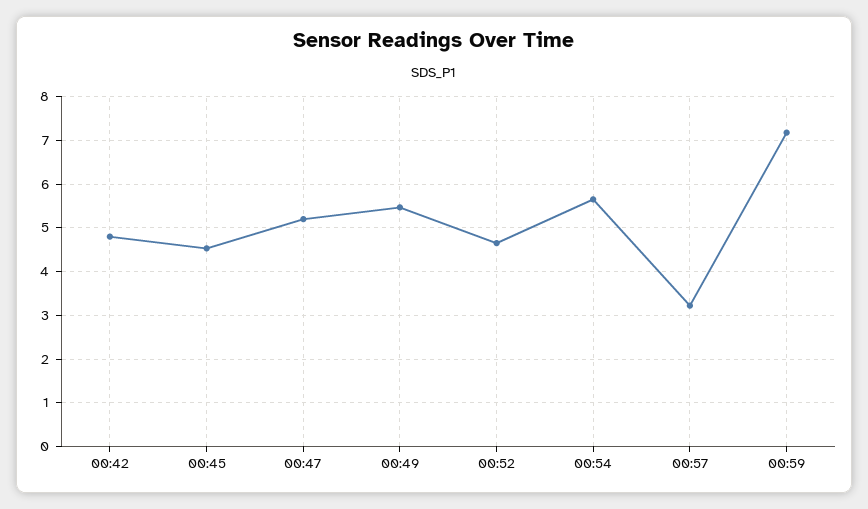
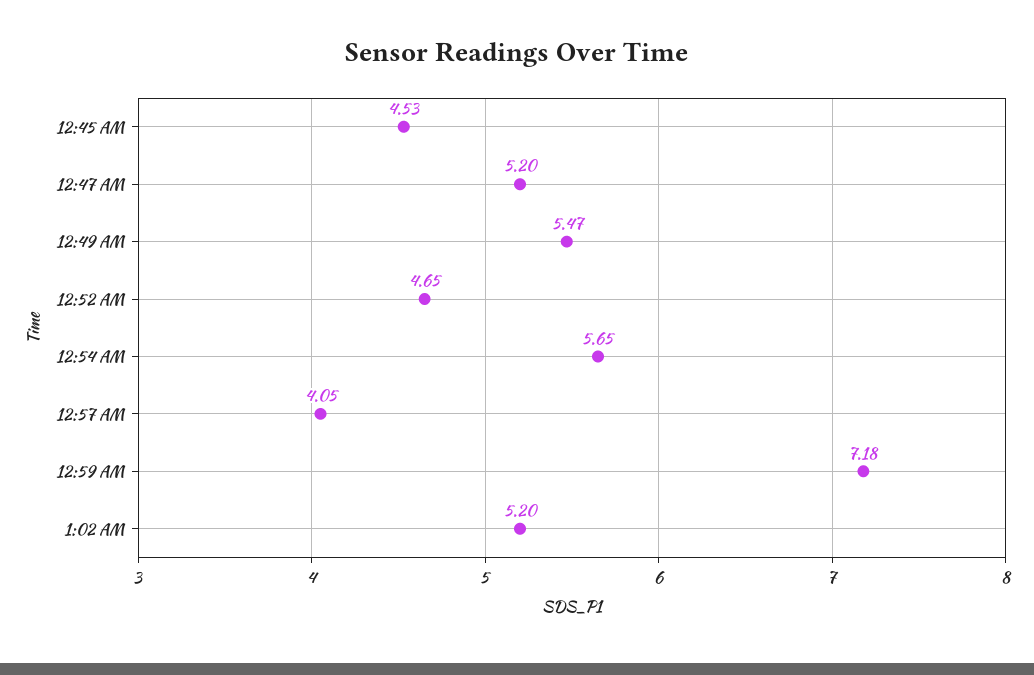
00:42: 4.8 -> none
00:57: 3.2 -> 4.05
1:02 AM: none -> 5.2

